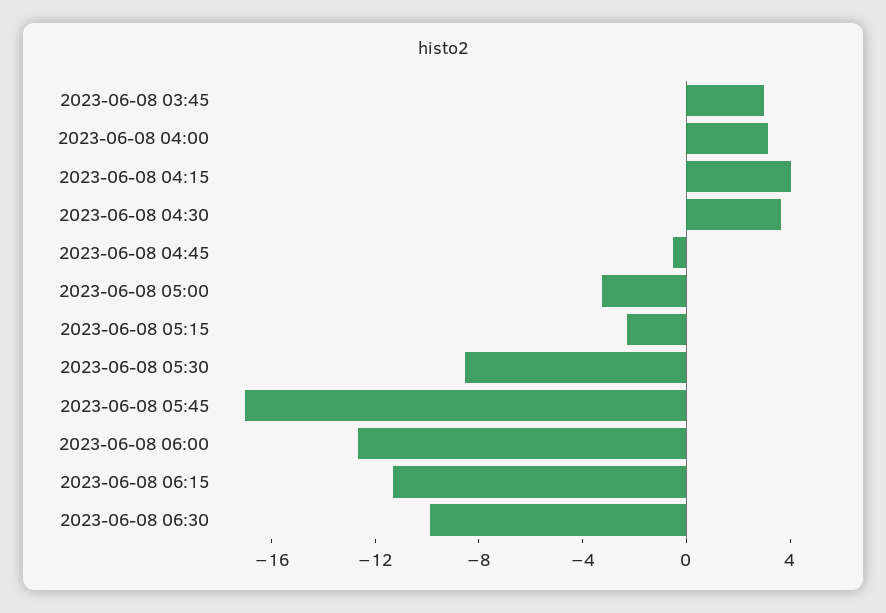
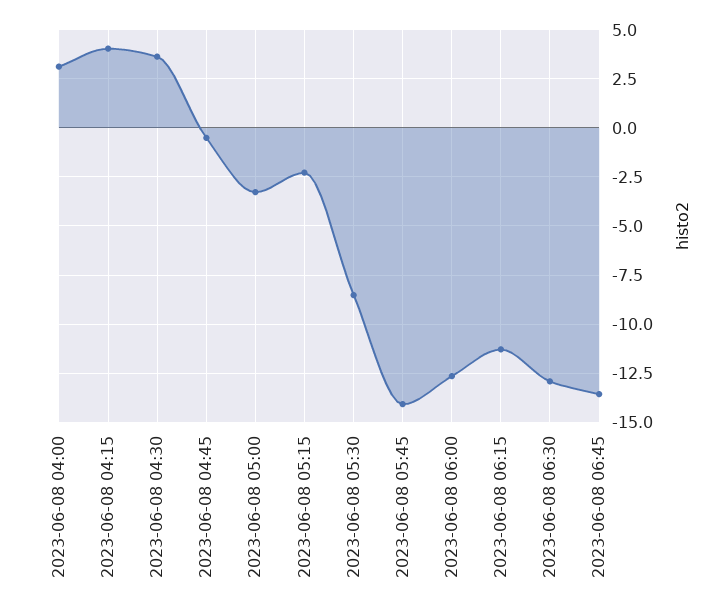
2023-06-08 03:45: 3 -> none
2023-06-08 05:45: -17 -> -14
2023-06-08 06:30: -10 -> -13
2023-06-08 06:45: none -> -13.5

